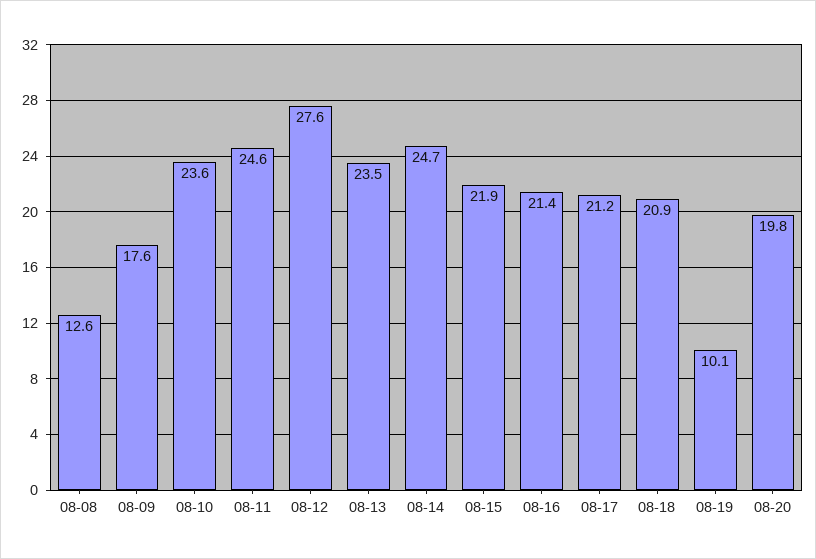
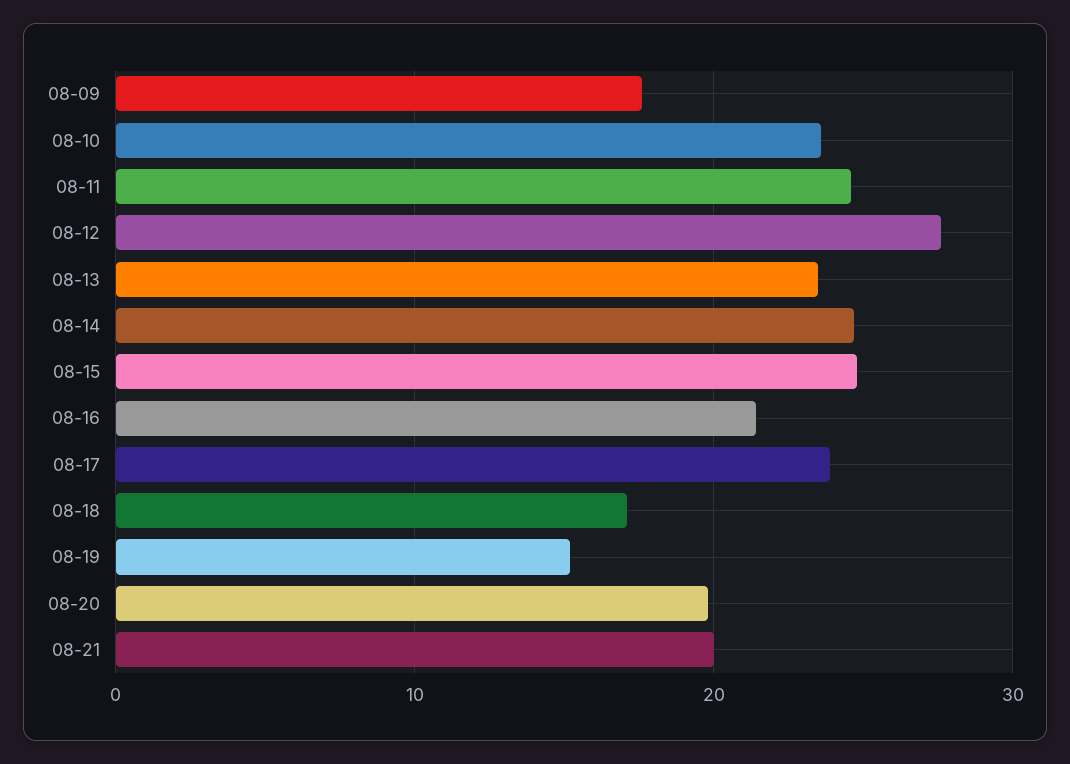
08-08: 12.6 -> none
08-15: 21.9 -> 25
08-17: 21.2 -> 24
08-18: 20.9 -> 17
08-19: 10.1 -> 15
08-21: none -> 20

